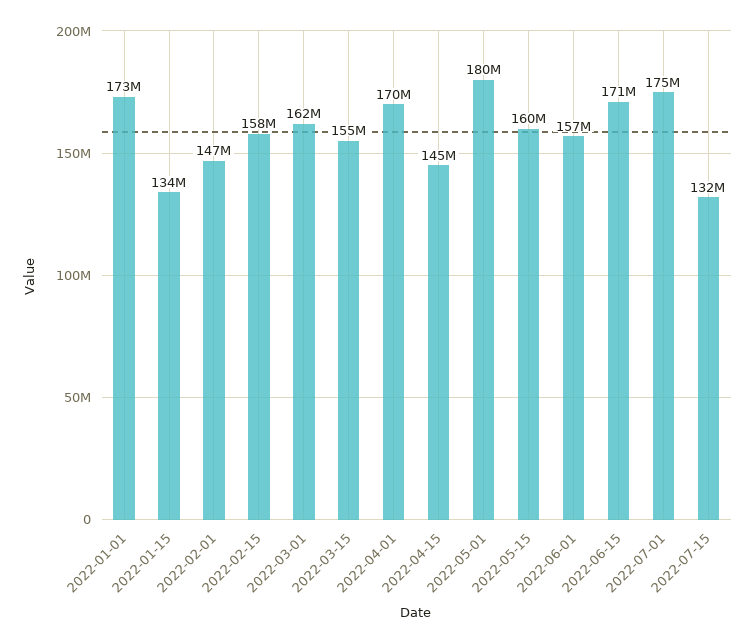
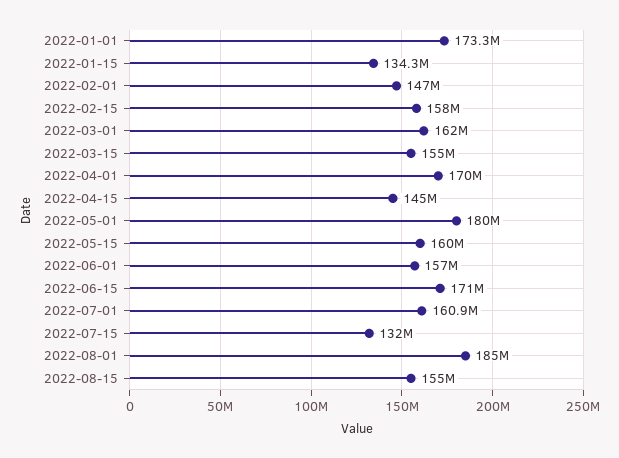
2022-07-01: 175000000 -> 160900000
2022-08-01: none -> 185000000
2022-08-15: none -> 155000000

